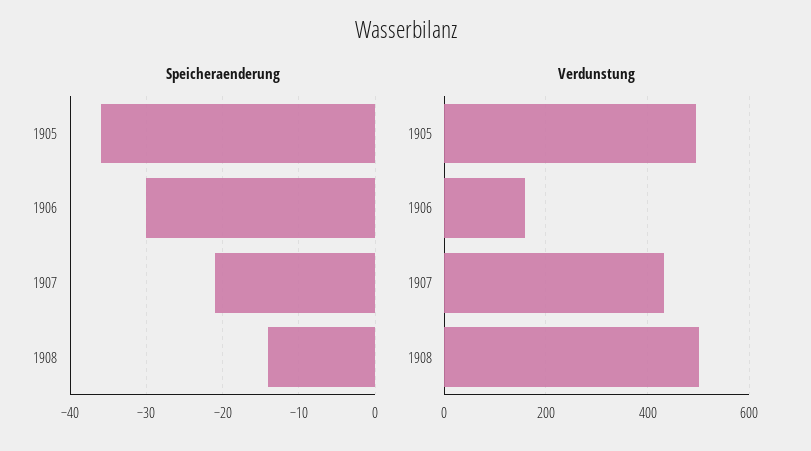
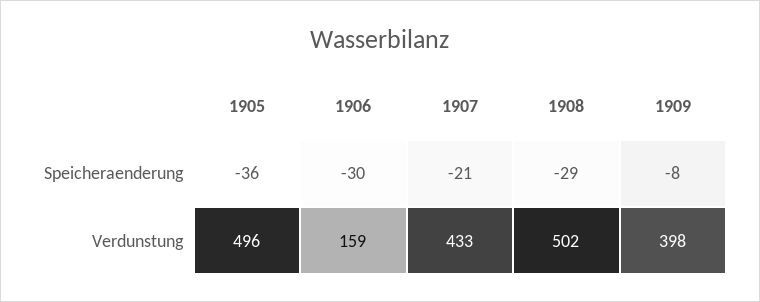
Speicheraenderung, 1908: -14 -> -29
Speicheraenderung, 1909: none -> -8
Verdunstung, 1909: none -> 398

